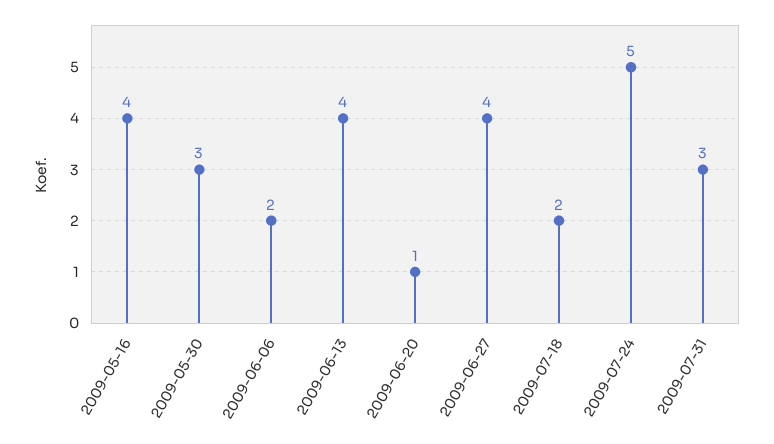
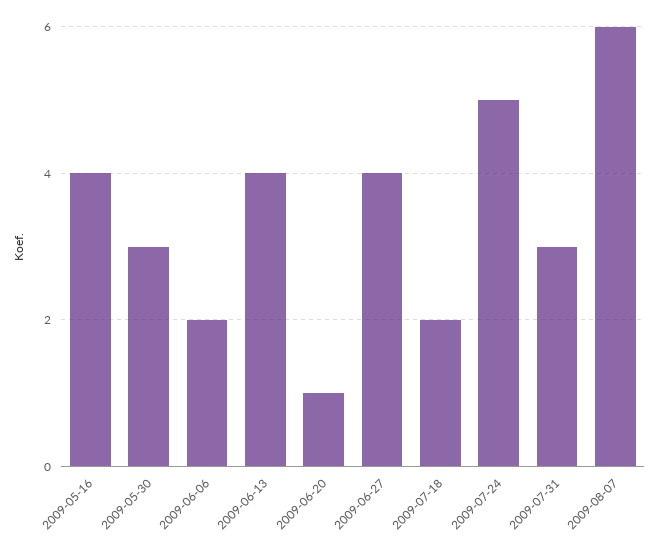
2009-08-07: none -> 6

